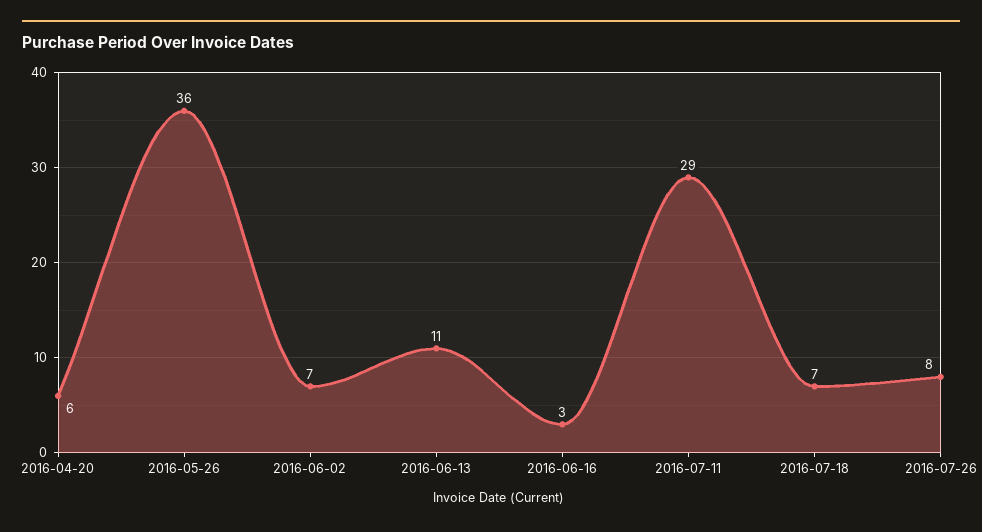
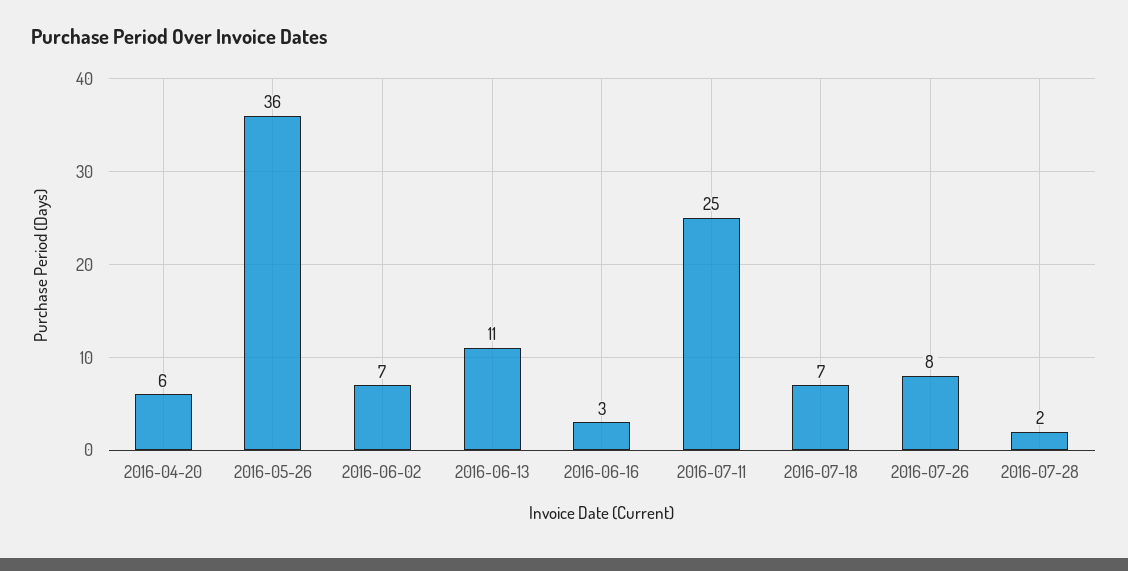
2016-07-11: 29 -> 25
2016-07-28: none -> 2

